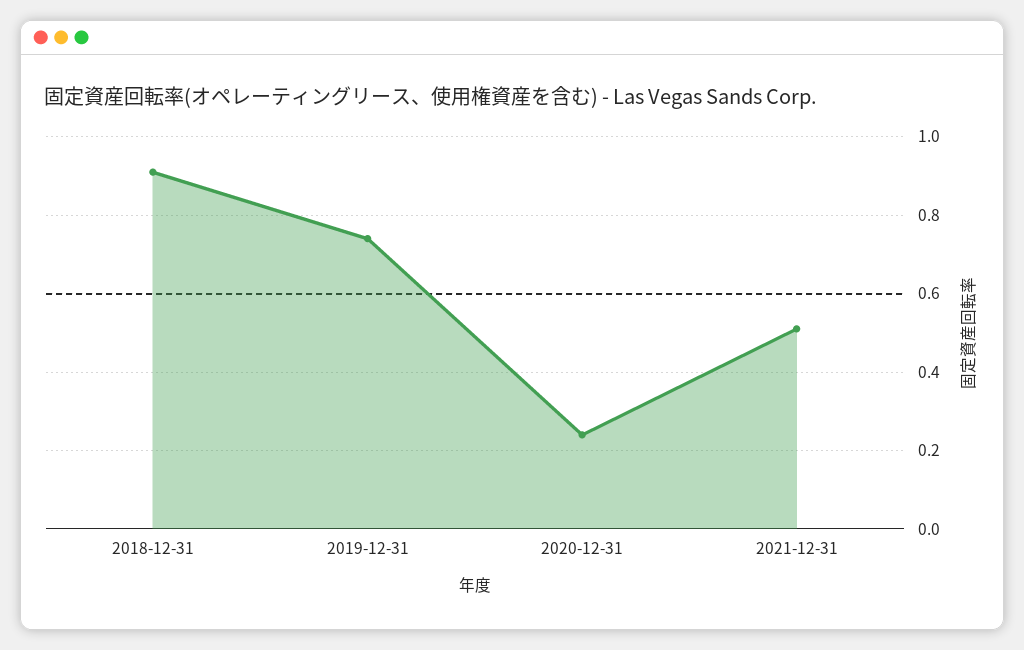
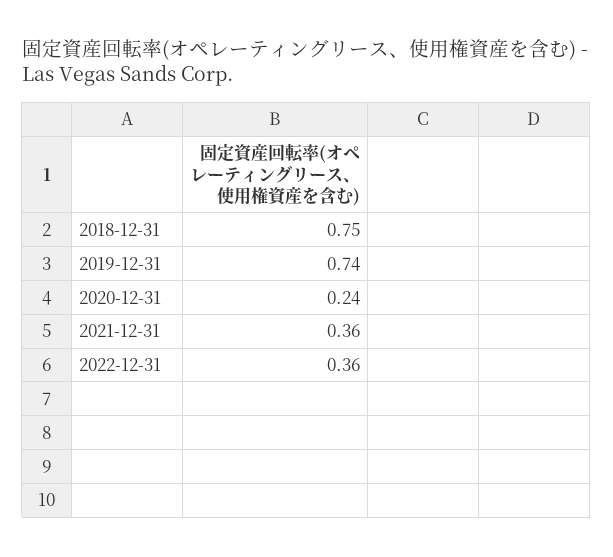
2018-12-31: 0.9 -> 0.75
2021-12-31: 0.5 -> 0.36
2022-12-31: none -> 0.36

